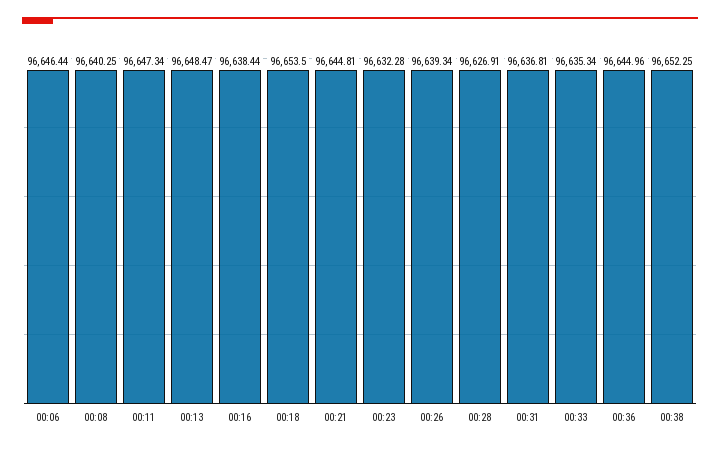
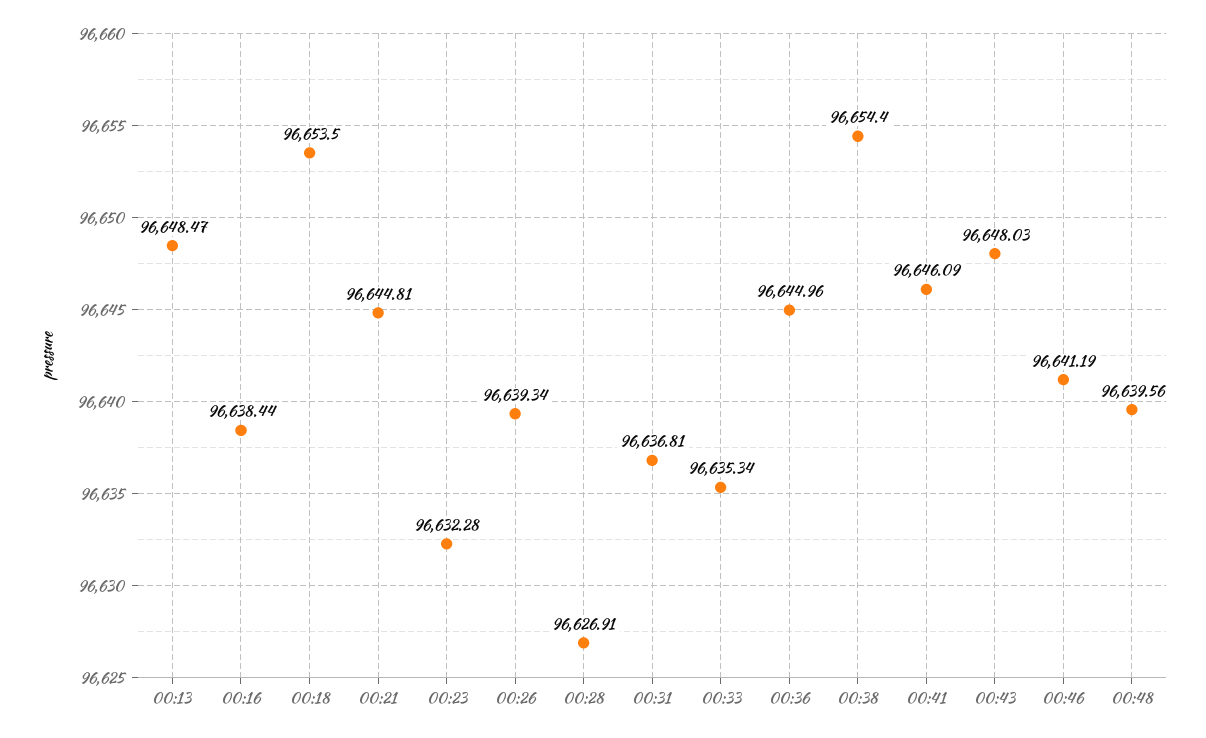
00:06: 96646.44 -> none
00:08: 96640.25 -> none
00:11: 96647.34 -> none
00:38: 96652.25 -> 96654.4
00:41: none -> 96646.09
00:43: none -> 96648.03
00:46: none -> 96641.19
00:48: none -> 96639.56

